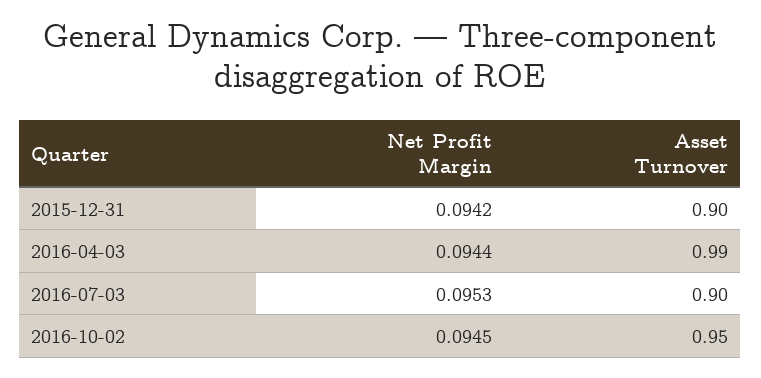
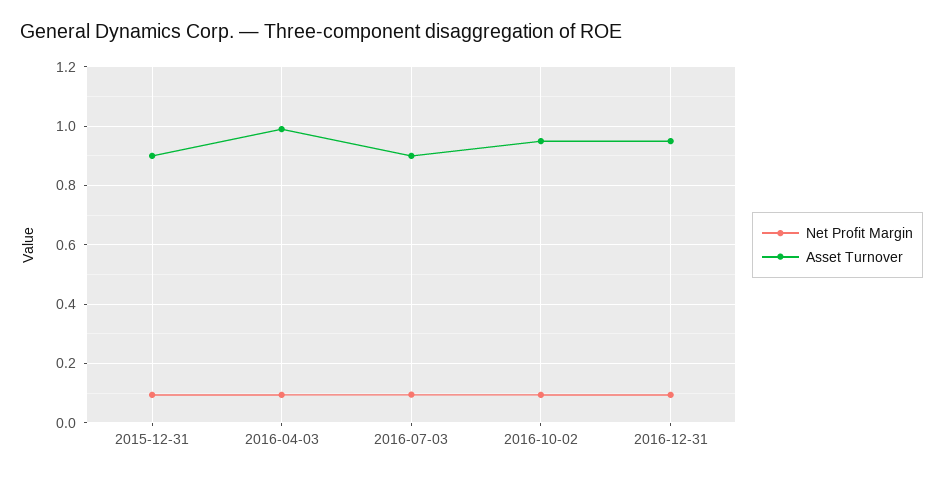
Net Profit Margin, 2016-12-31: none -> 0.1
Asset Turnover, 2016-12-31: none -> 0.95

